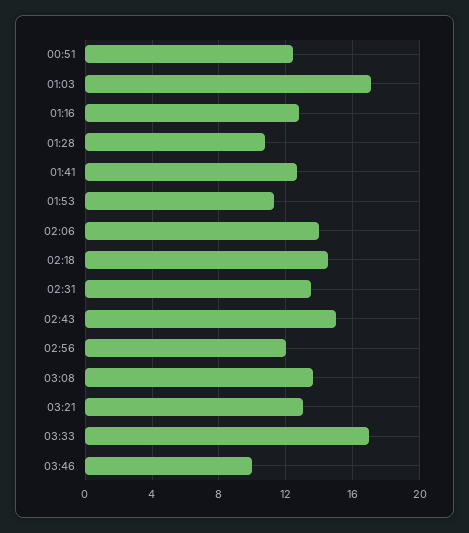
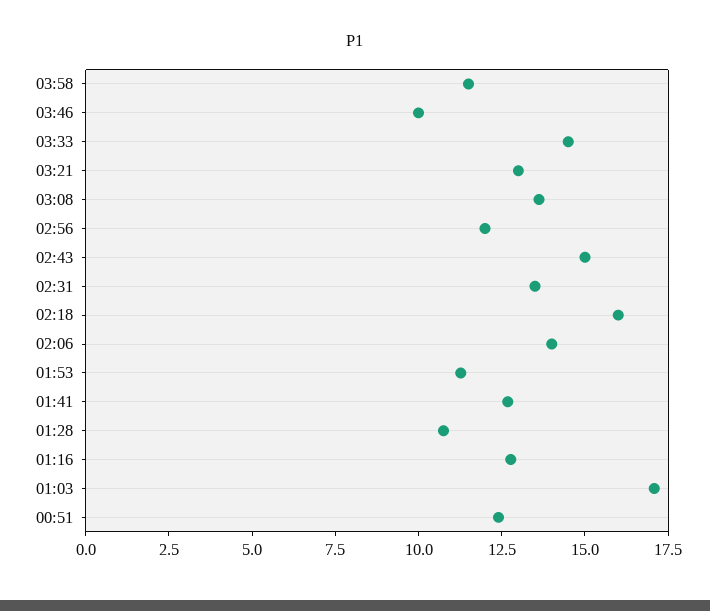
02:18: 14.5 -> 16
03:33: 17 -> 14.5
03:58: none -> 11.5

